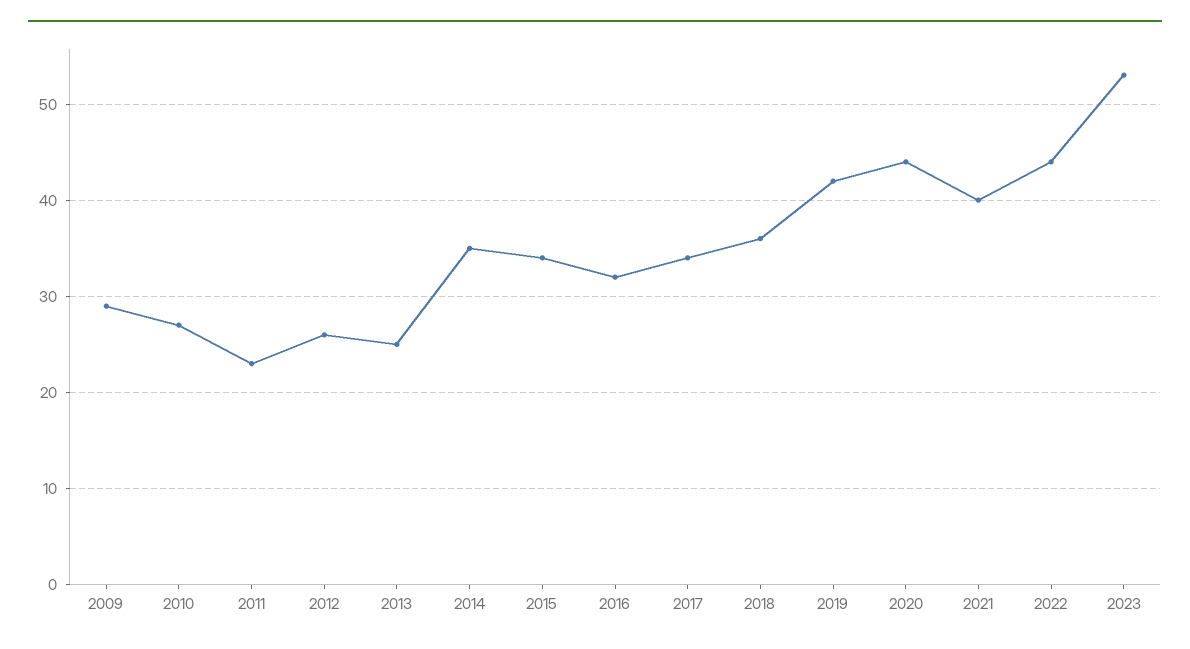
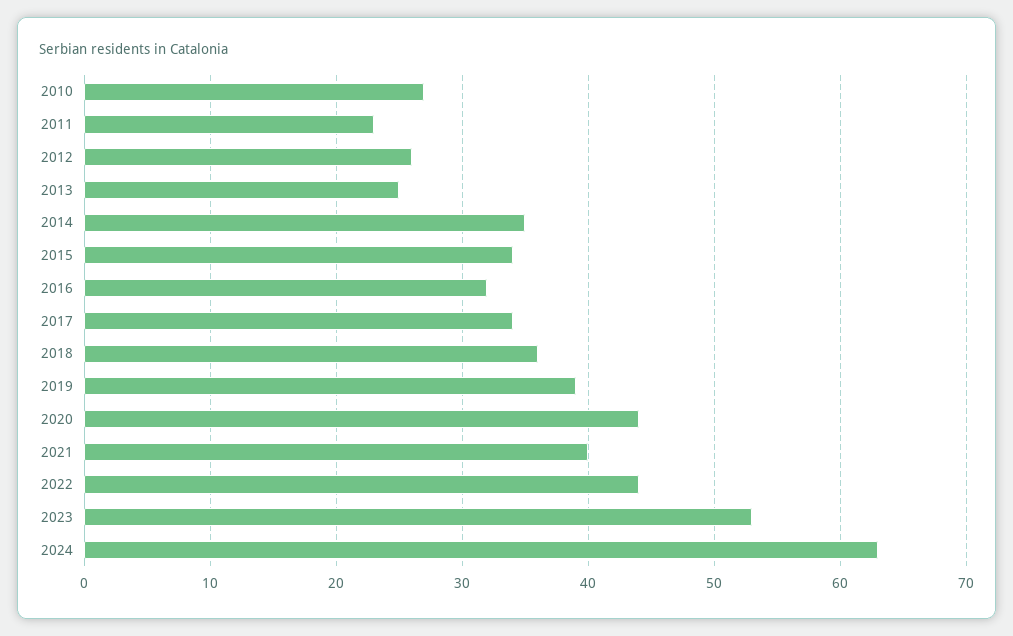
2009: 29 -> none
2019: 42 -> 39
2024: none -> 63

